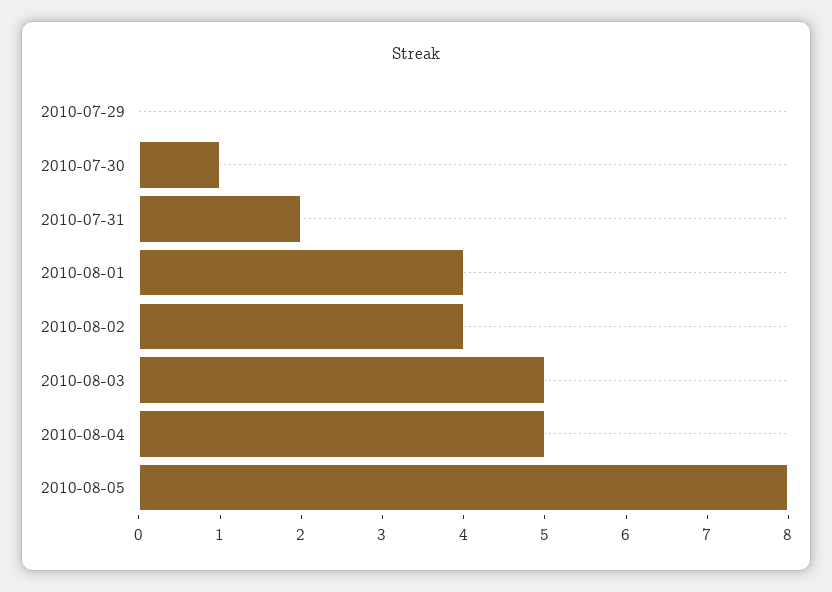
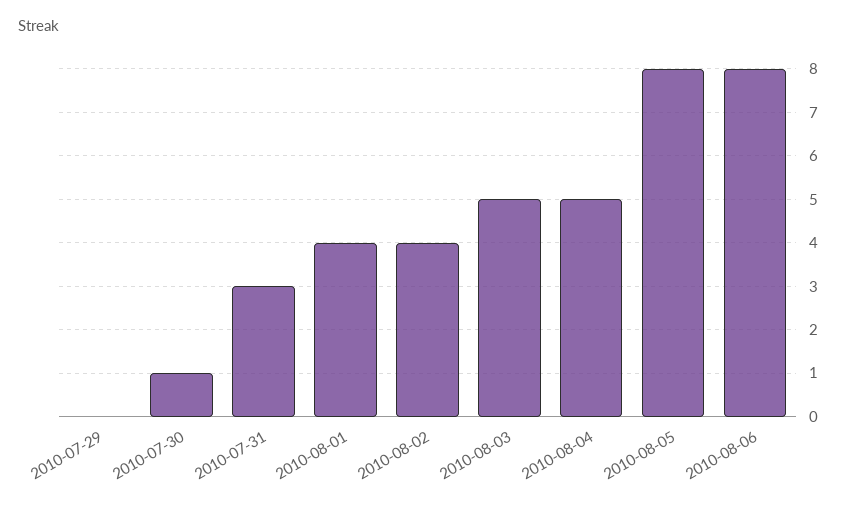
2010-07-31: 2 -> 3
2010-08-06: none -> 8

